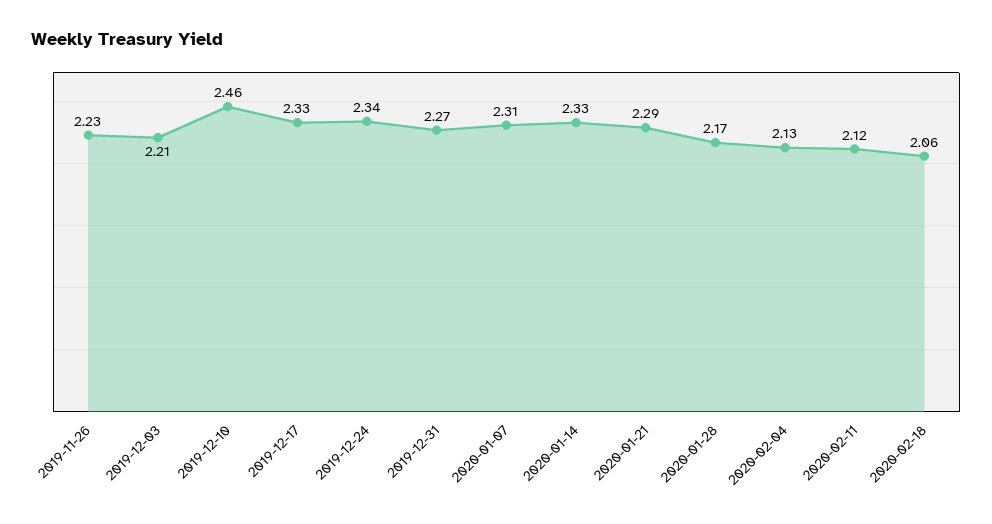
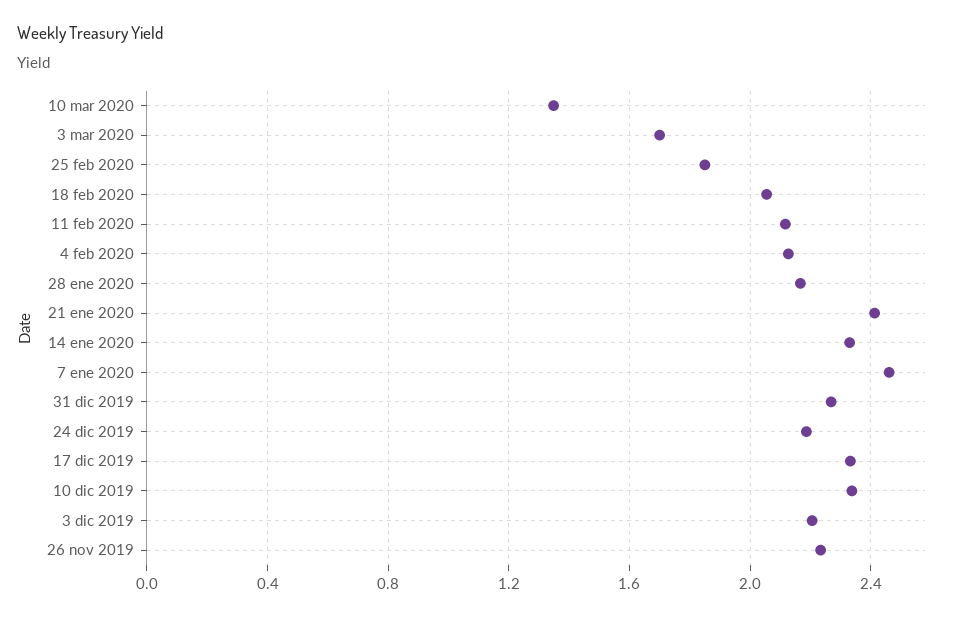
2019-12-10: 2.46 -> 2.35
2019-12-24: 2.34 -> 2.2
2020-01-07: 2.31 -> 2.45
2020-01-21: 2.29 -> 2.4
10 mar 2020: none -> 1.35
3 mar 2020: none -> 1.7
25 feb 2020: none -> 1.85

